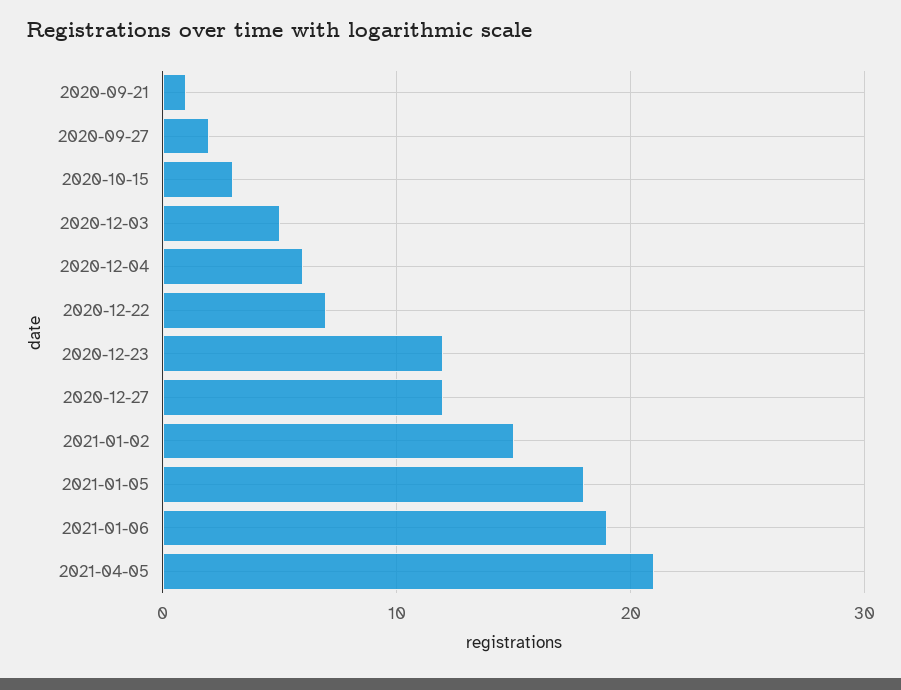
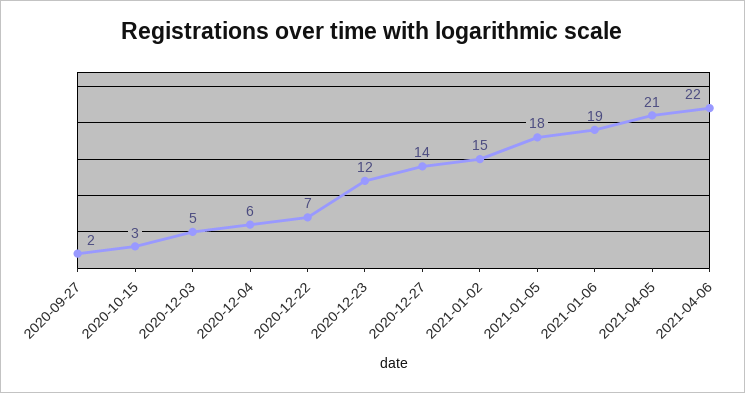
2020-09-21: 1 -> none
2020-12-27: 12 -> 14
2021-04-06: none -> 22

